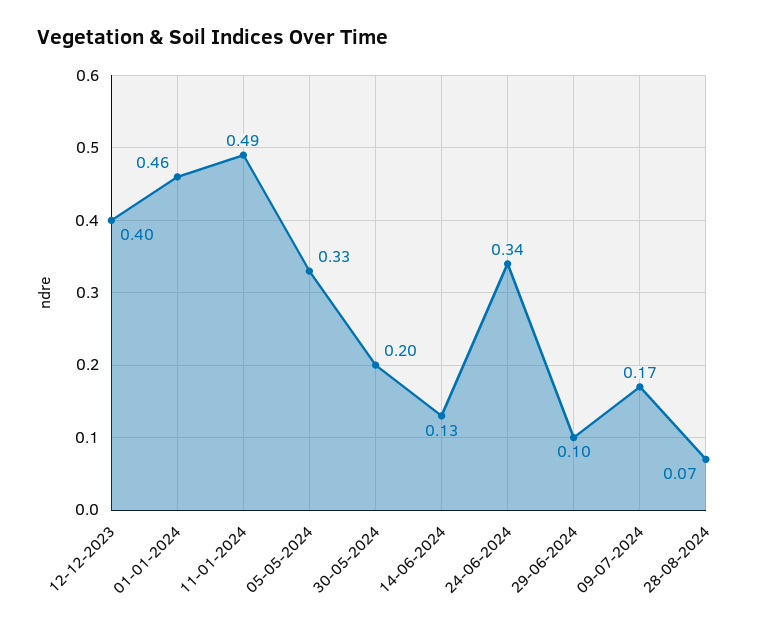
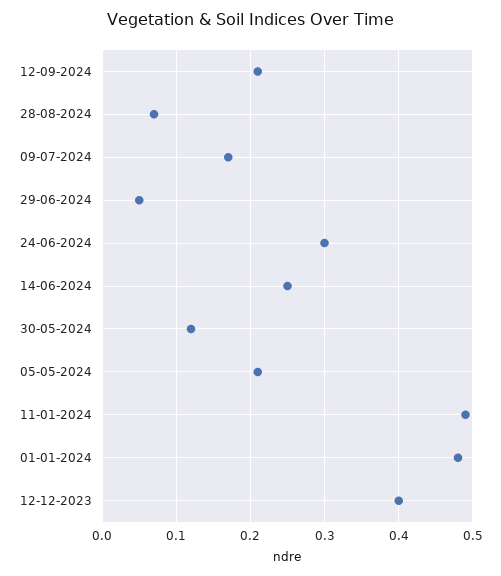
01-01-2024: 0.46 -> 0.48
05-05-2024: 0.33 -> 0.21
30-05-2024: 0.2 -> 0.12
14-06-2024: 0.13 -> 0.25
24-06-2024: 0.34 -> 0.3
29-06-2024: 0.1 -> 0.05
12-09-2024: none -> 0.21

